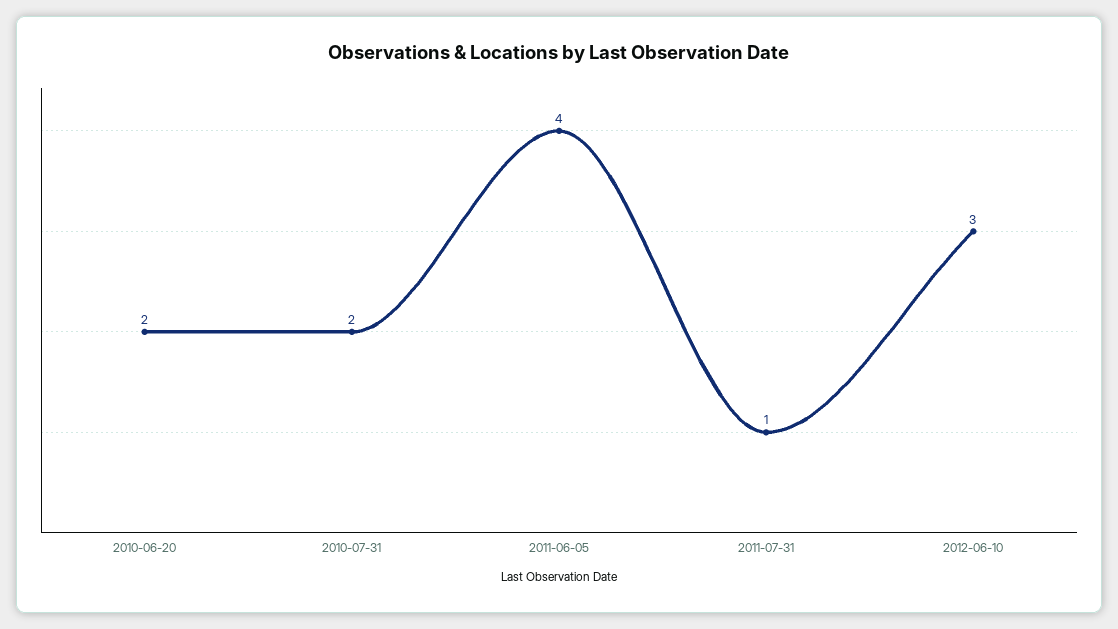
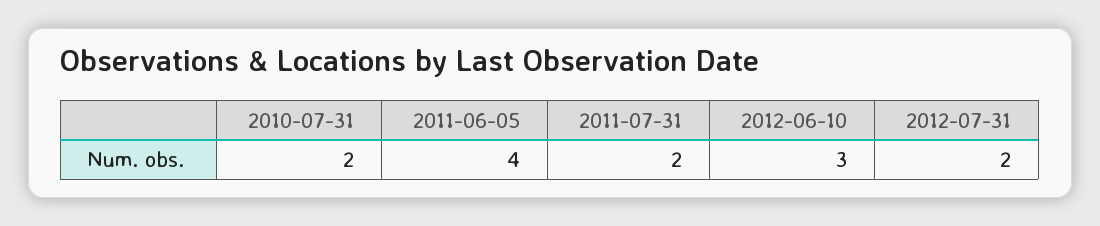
2010-06-20: 2 -> none
2011-07-31: 1 -> 2
2012-07-31: none -> 2

